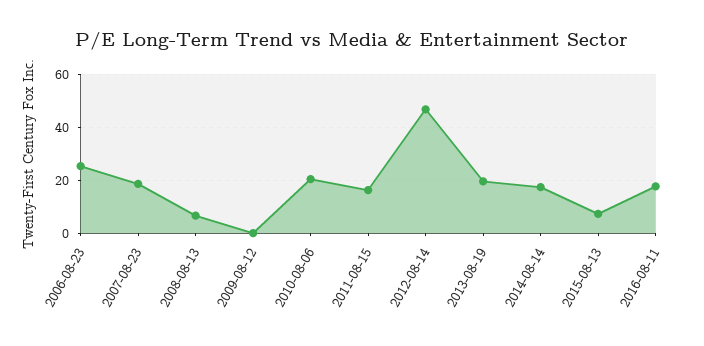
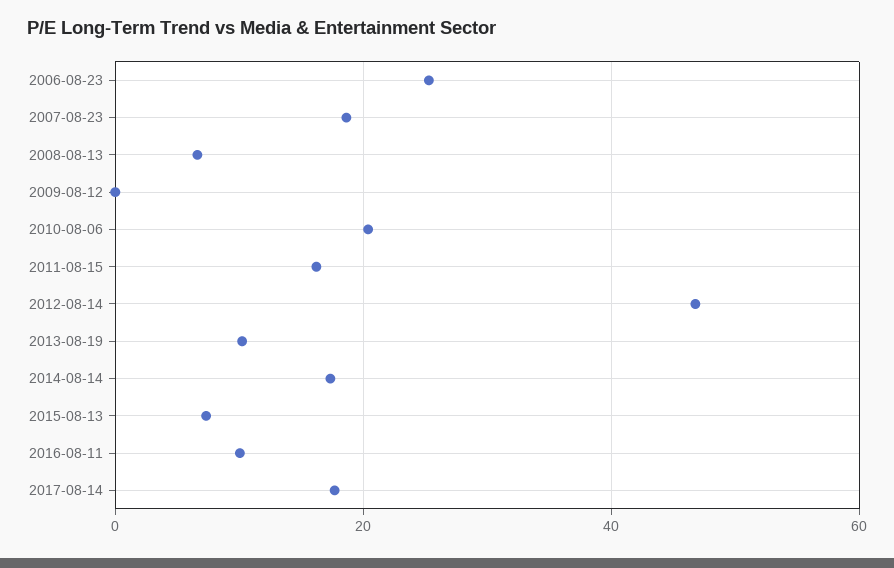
2013-08-19: 20 -> 10
2016-08-11: 17.5 -> 10
2017-08-14: none -> 18

